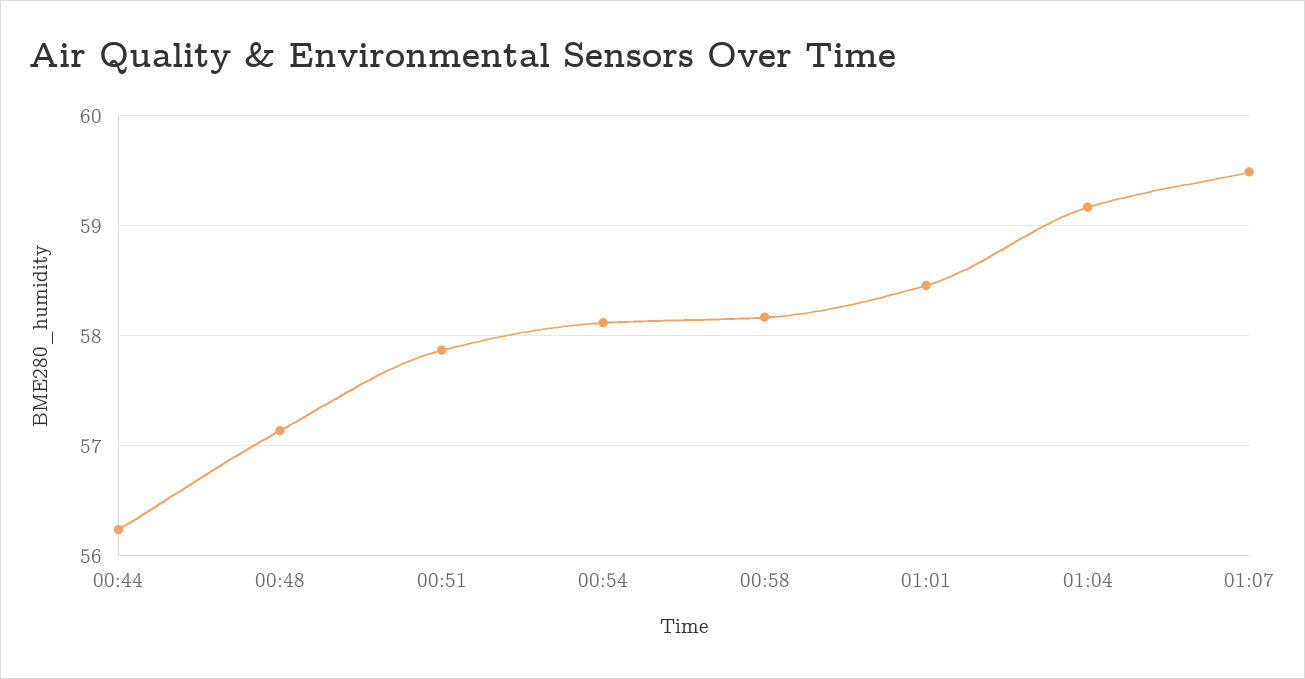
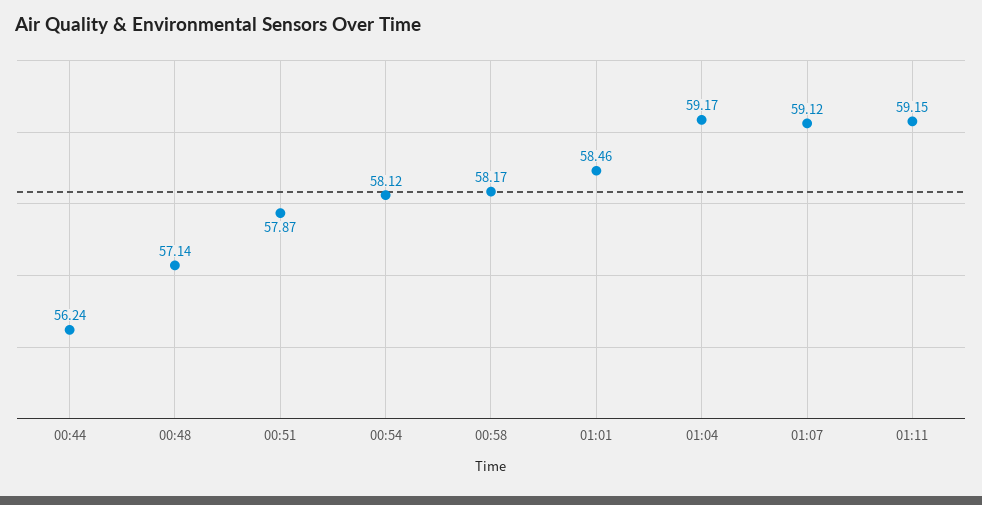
01:07: 59.5 -> 59.12
01:11: none -> 59.15

